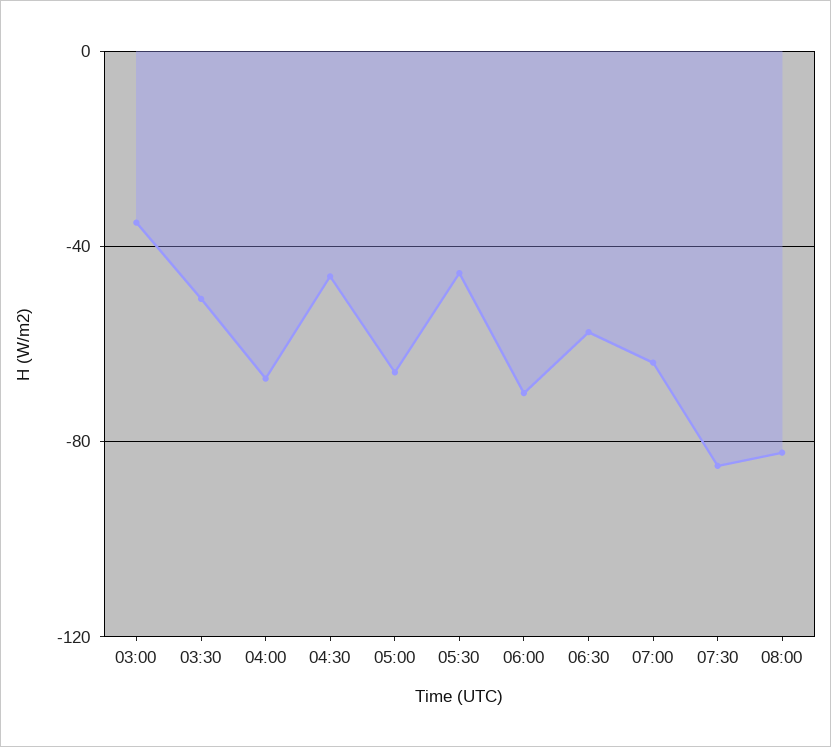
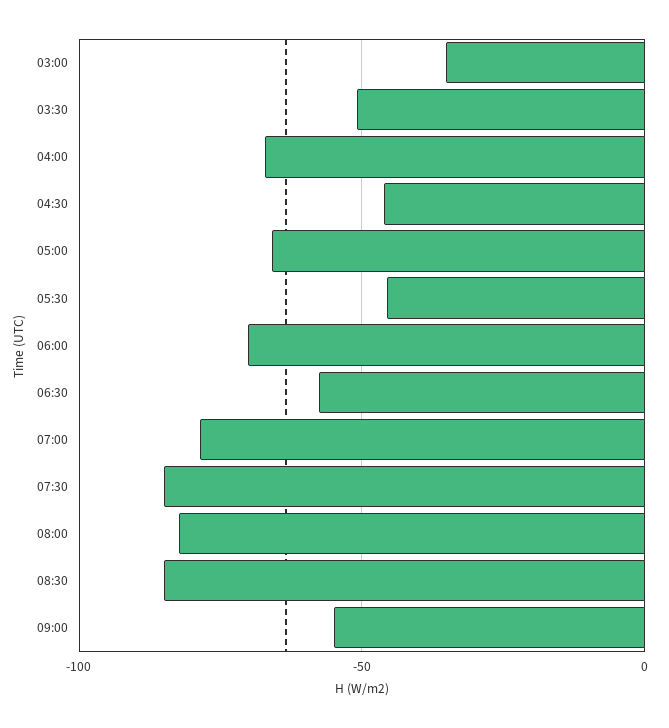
07:00: -65 -> -80
08:30: none -> -85
09:00: none -> -55

